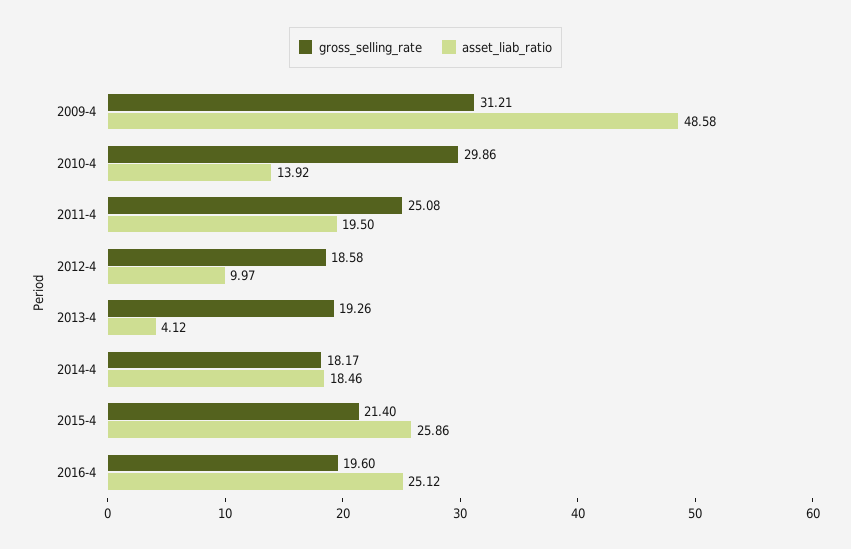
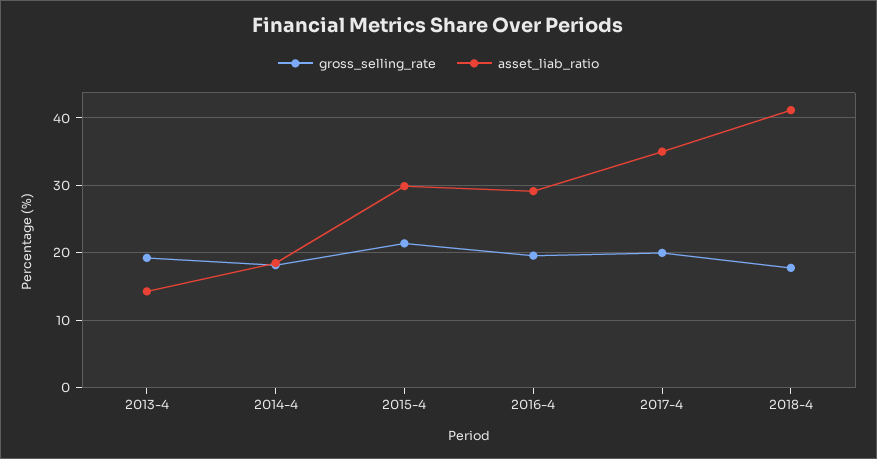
gross_selling_rate, 2009-4: 31.21 -> none
asset_liab_ratio, 2009-4: 48.58 -> none
gross_selling_rate, 2010-4: 29.86 -> none
asset_liab_ratio, 2010-4: 13.92 -> none
gross_selling_rate, 2011-4: 25.08 -> none
asset_liab_ratio, 2011-4: 19.5 -> none
gross_selling_rate, 2012-4: 18.58 -> none
asset_liab_ratio, 2012-4: 9.97 -> none
asset_liab_ratio, 2013-4: 4.12 -> 14
asset_liab_ratio, 2015-4: 25.86 -> 30
asset_liab_ratio, 2016-4: 25.12 -> 29
gross_selling_rate, 2017-4: none -> 20
asset_liab_ratio, 2017-4: none -> 35
gross_selling_rate, 2018-4: none -> 18
asset_liab_ratio, 2018-4: none -> 41

